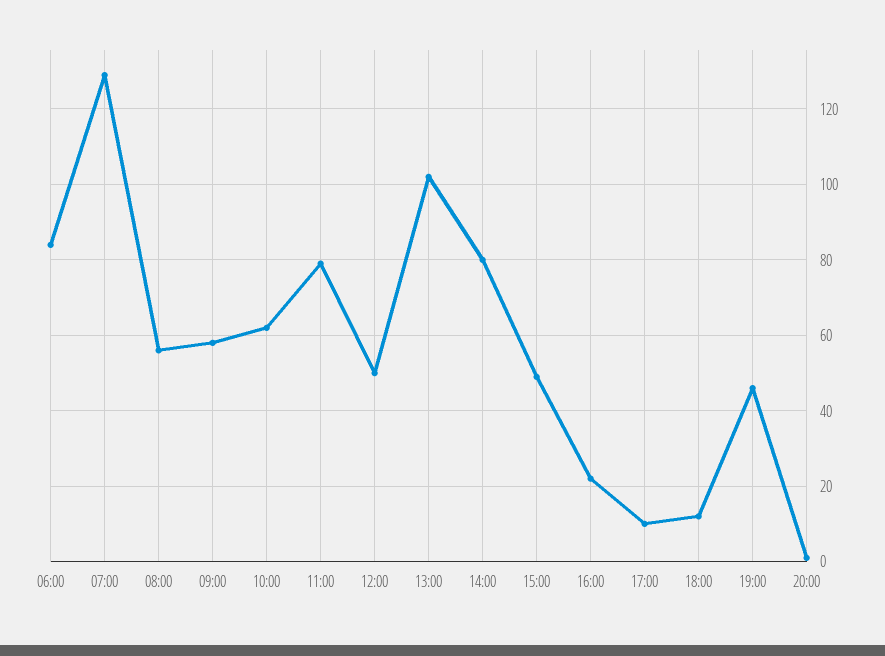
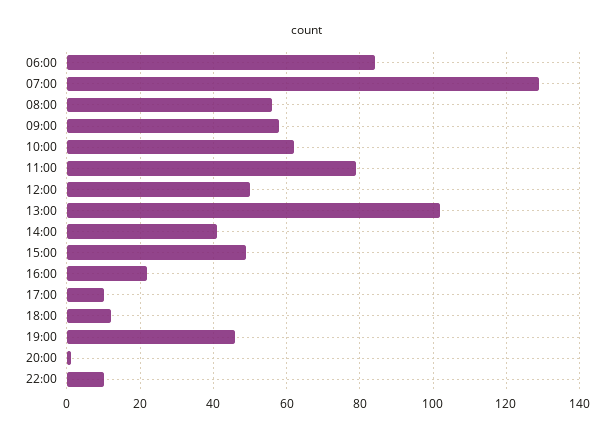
14:00: 80 -> 40
22:00: none -> 10

